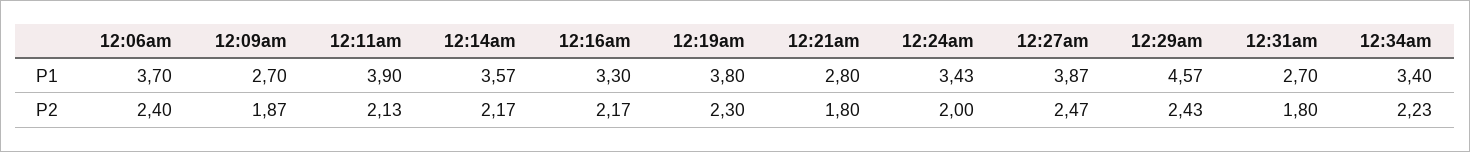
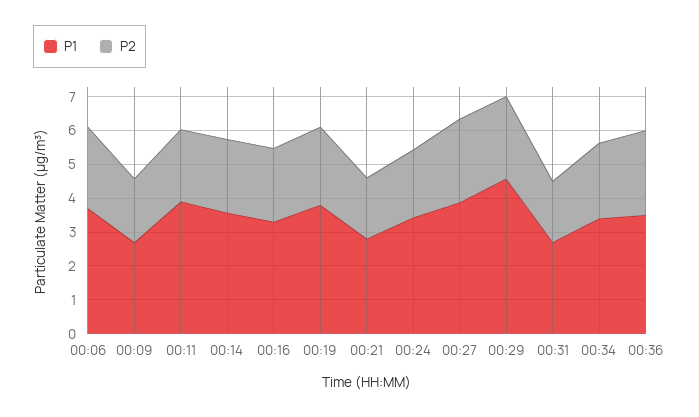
P1, 00:36: none -> 3.5
P2, 00:36: none -> 2.5

